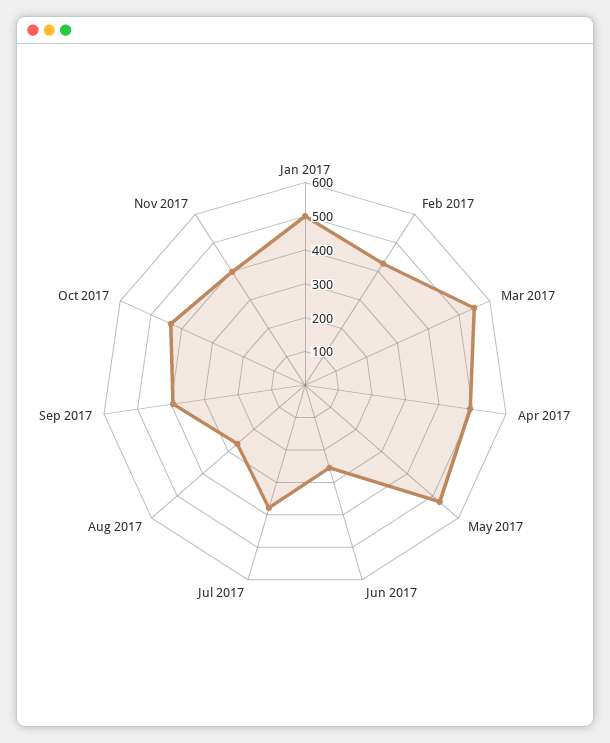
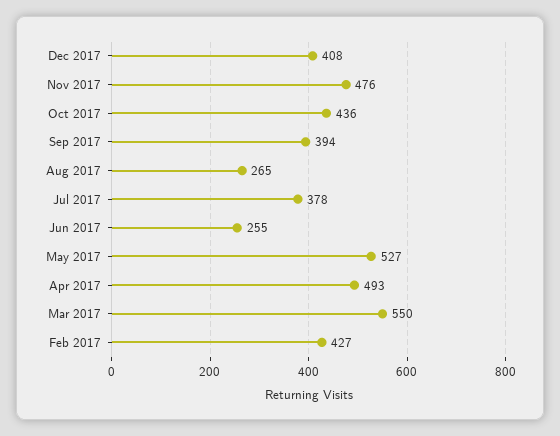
Jan 2017: 500 -> none
Nov 2017: 400 -> 476
Dec 2017: none -> 408

